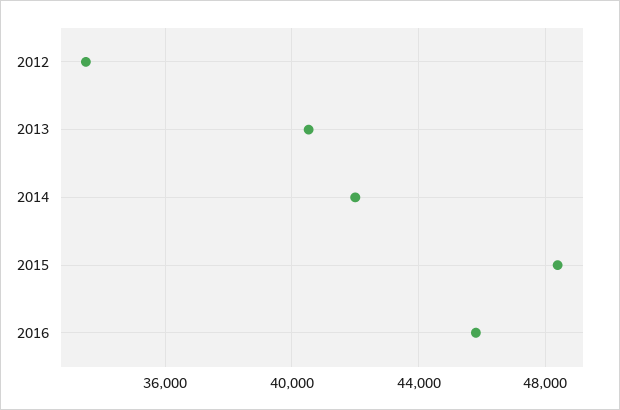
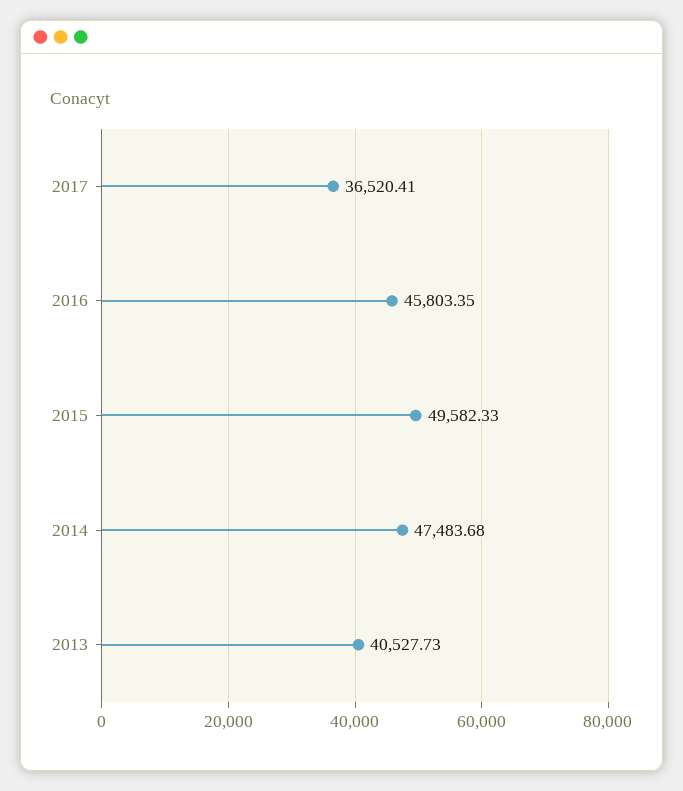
2012: 33500 -> none
2014: 42000 -> 47483.68
2015: 48500 -> 49582.33
2017: none -> 36520.41

